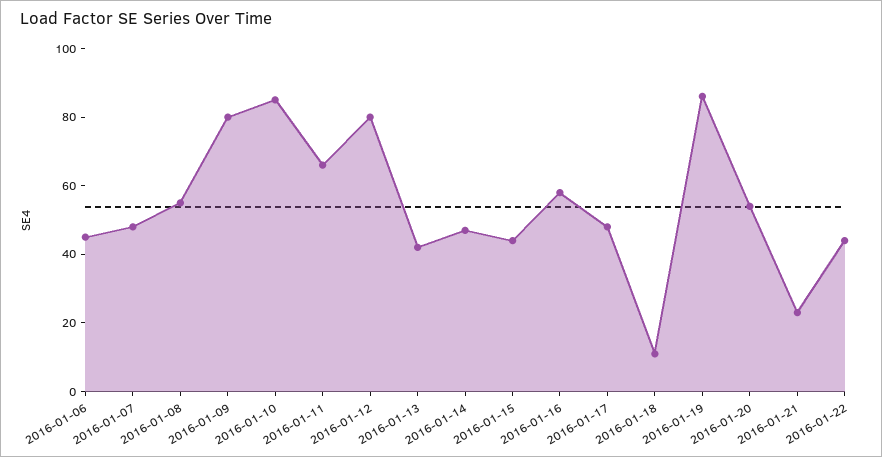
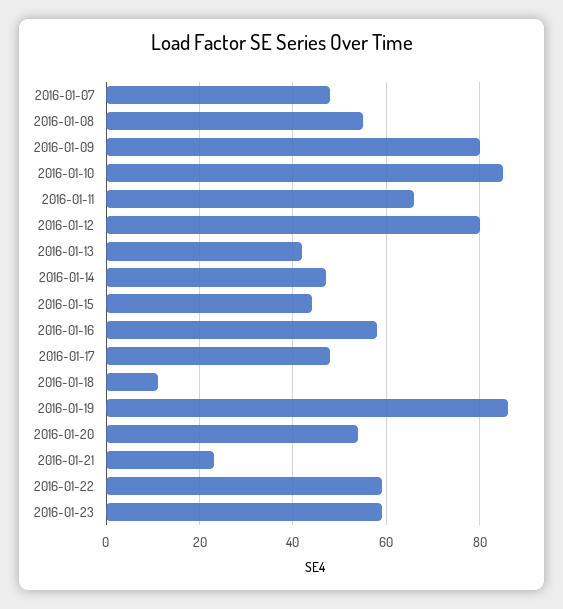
2016-01-06: 45 -> none
2016-01-22: 45 -> 60
2016-01-23: none -> 60

